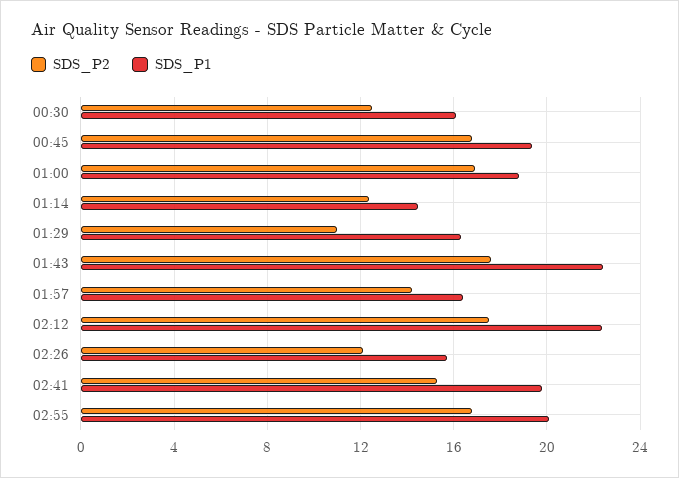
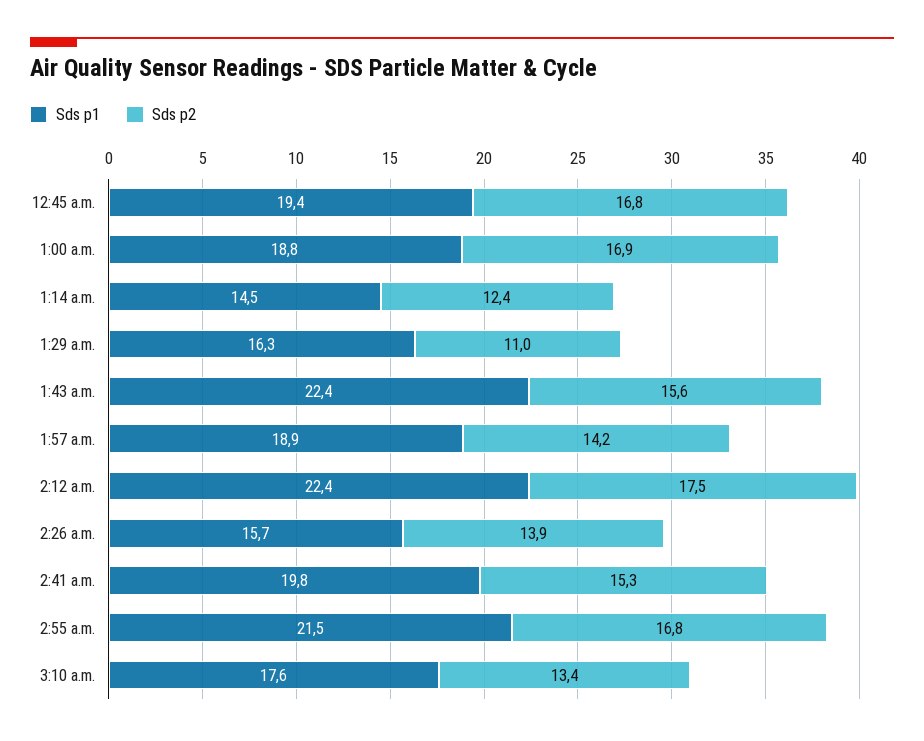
SDS_P2, 00:30: 12.5 -> none
SDS_P1, 00:30: 16 -> none
SDS_P2, 01:43: 17.5 -> 15.6
SDS_P1, 01:57: 16.5 -> 18.9
SDS_P2, 02:26: 12 -> 13.9
SDS_P1, 02:55: 20 -> 21.5
SDS_P1, 3:10 a.m.: none -> 17.6
SDS_P2, 3:10 a.m.: none -> 13.4

